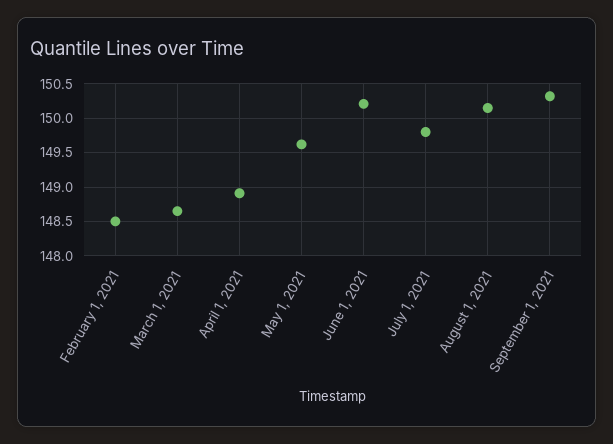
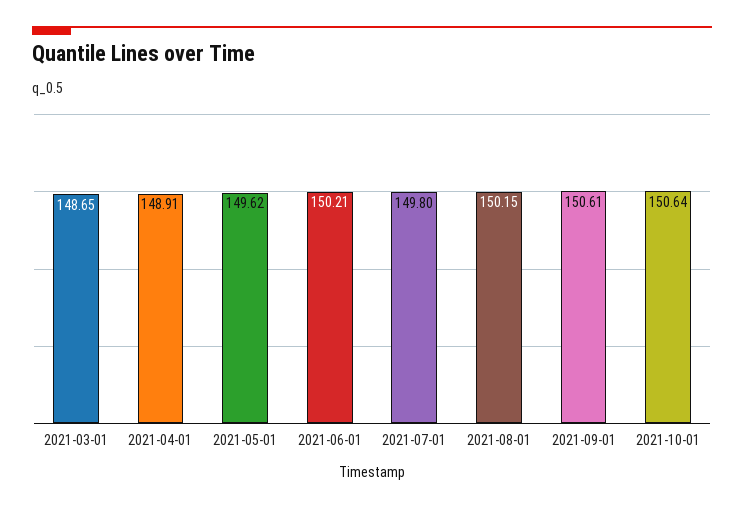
February 1, 2021: 148.5 -> none
September 1, 2021: 150.3 -> 150.61
2021-10-01: none -> 150.64

